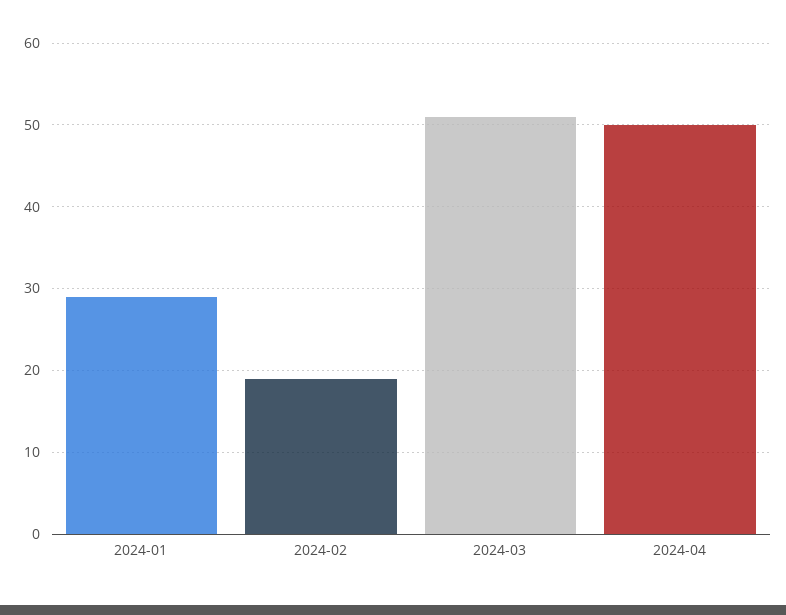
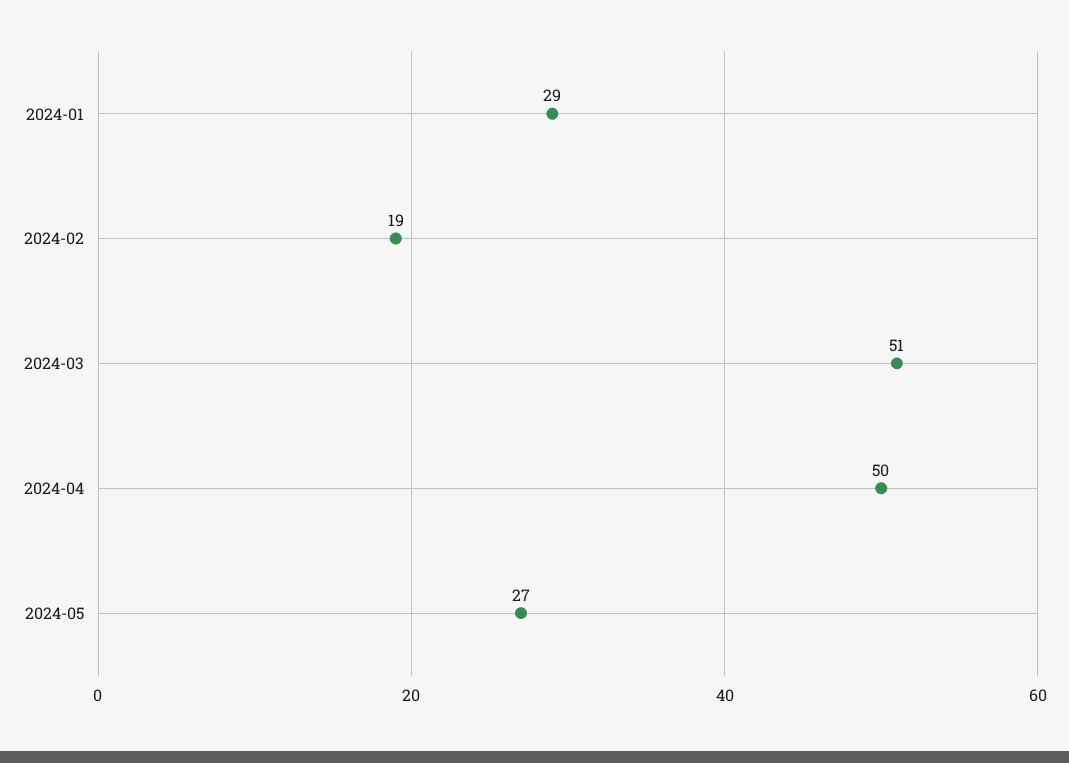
2024-05: none -> 27

